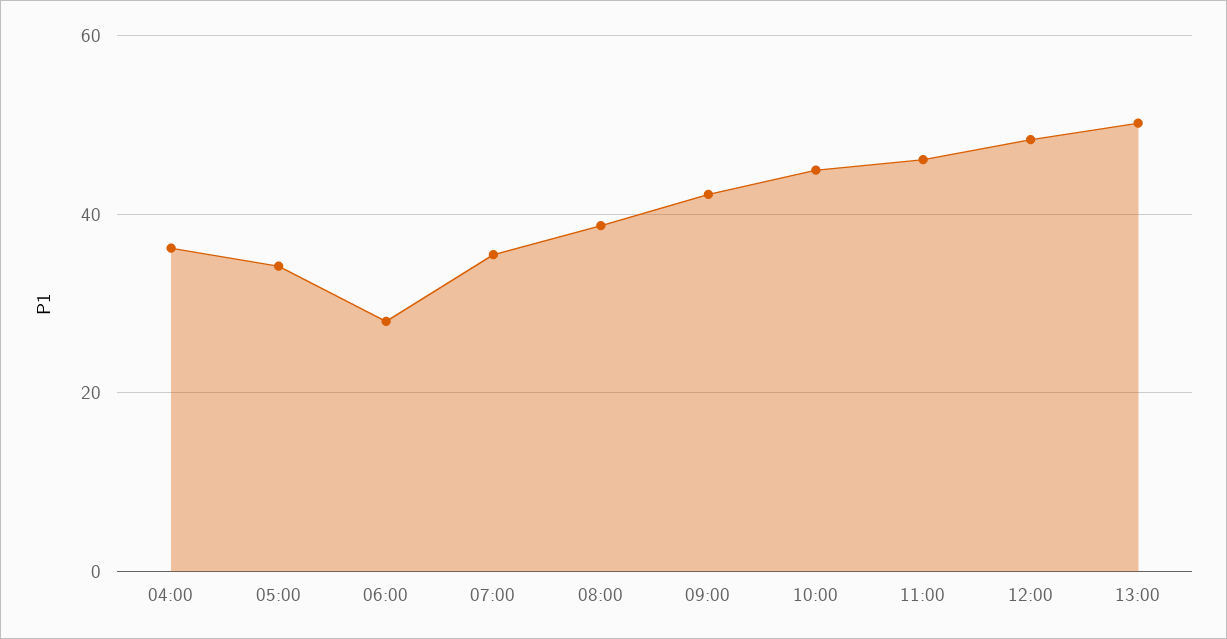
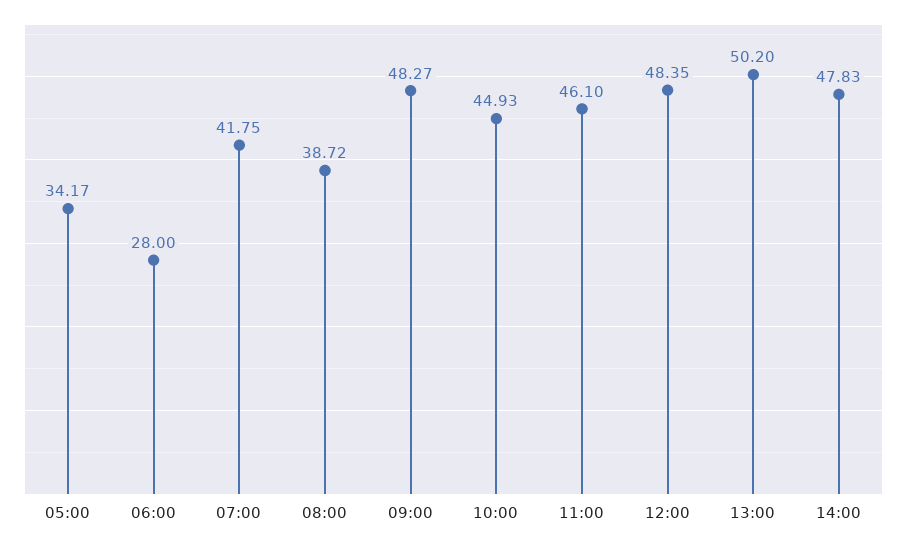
04:00: 36 -> none
07:00: 36 -> 41.75
09:00: 42 -> 48.27
14:00: none -> 47.83

